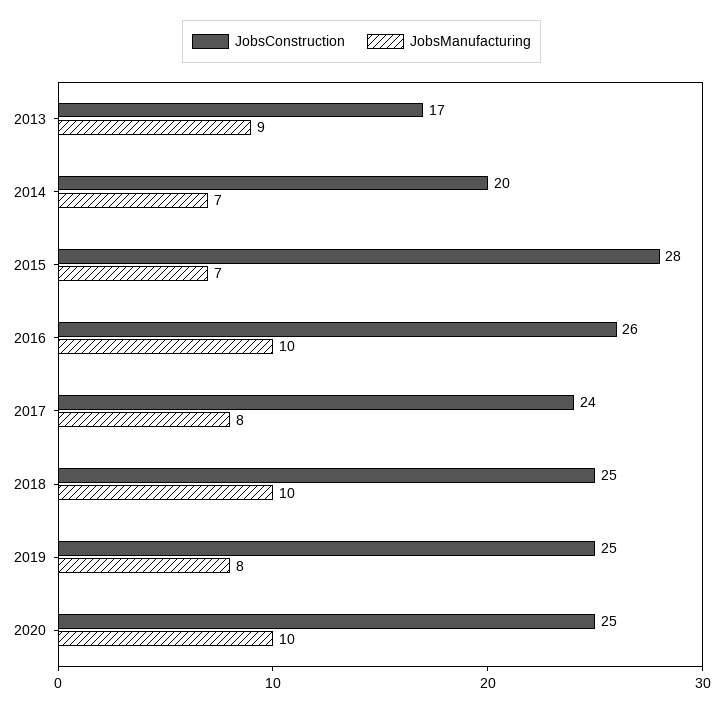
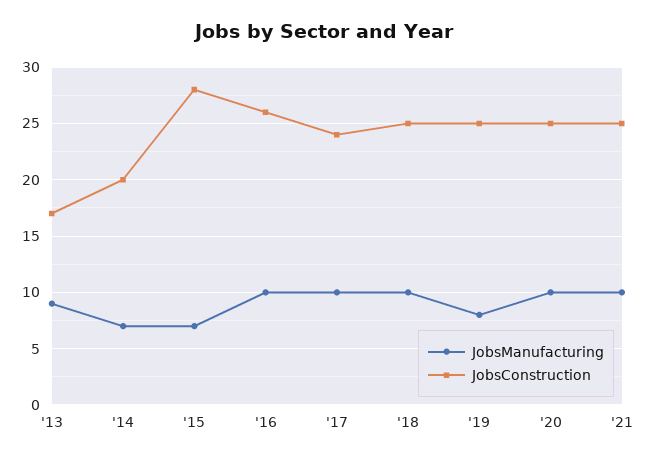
JobsManufacturing, 2017: 8 -> 10
JobsManufacturing, '21: none -> 10
JobsConstruction, '21: none -> 25

